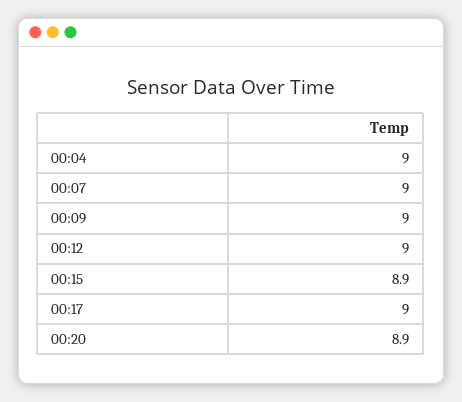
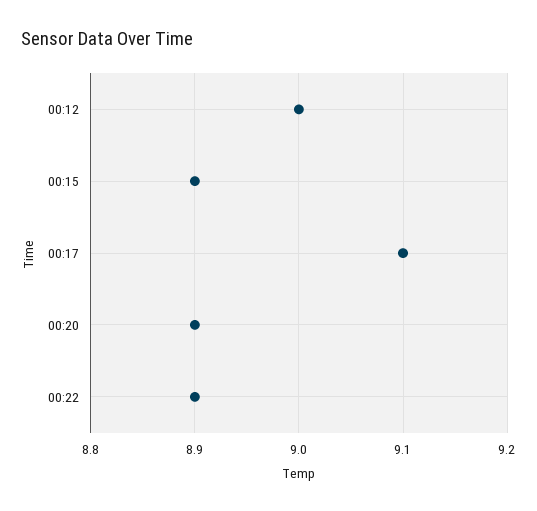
00:04: 9 -> none
00:07: 9 -> none
00:09: 9 -> none
00:17: 9 -> 9.1
00:22: none -> 8.9

